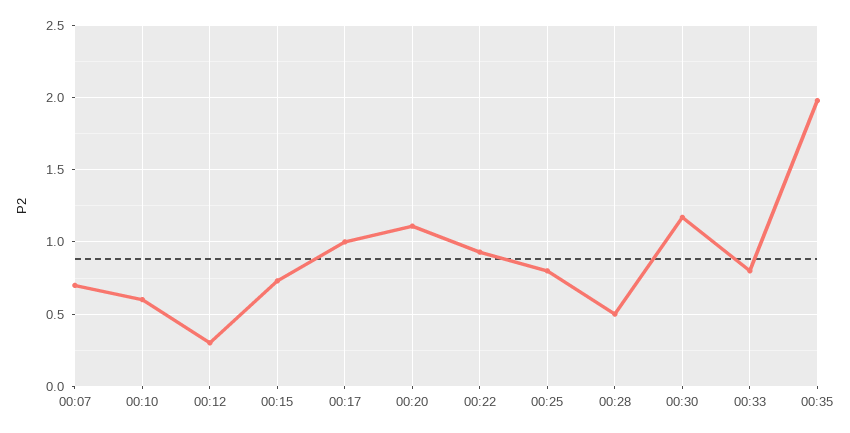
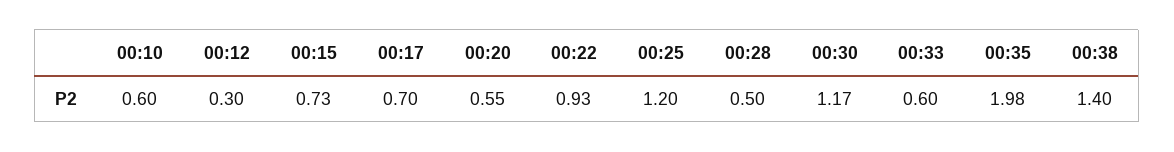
00:07: 0.7 -> none
00:17: 1 -> 0.7
00:20: 1.1 -> 0.55
00:25: 0.8 -> 1.2
00:33: 0.8 -> 0.6
00:38: none -> 1.4

